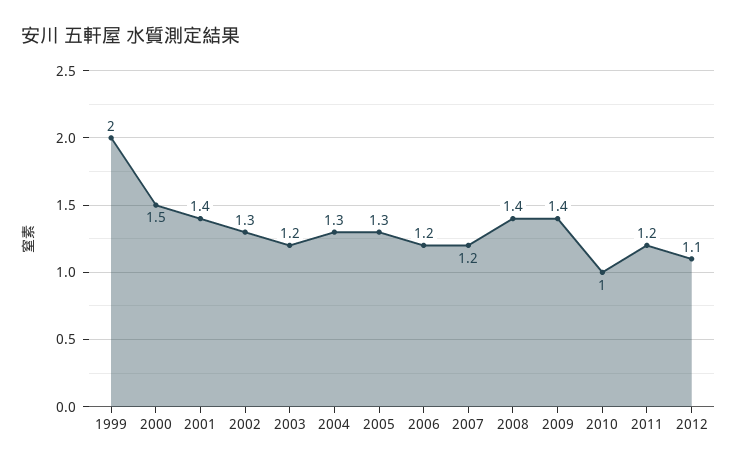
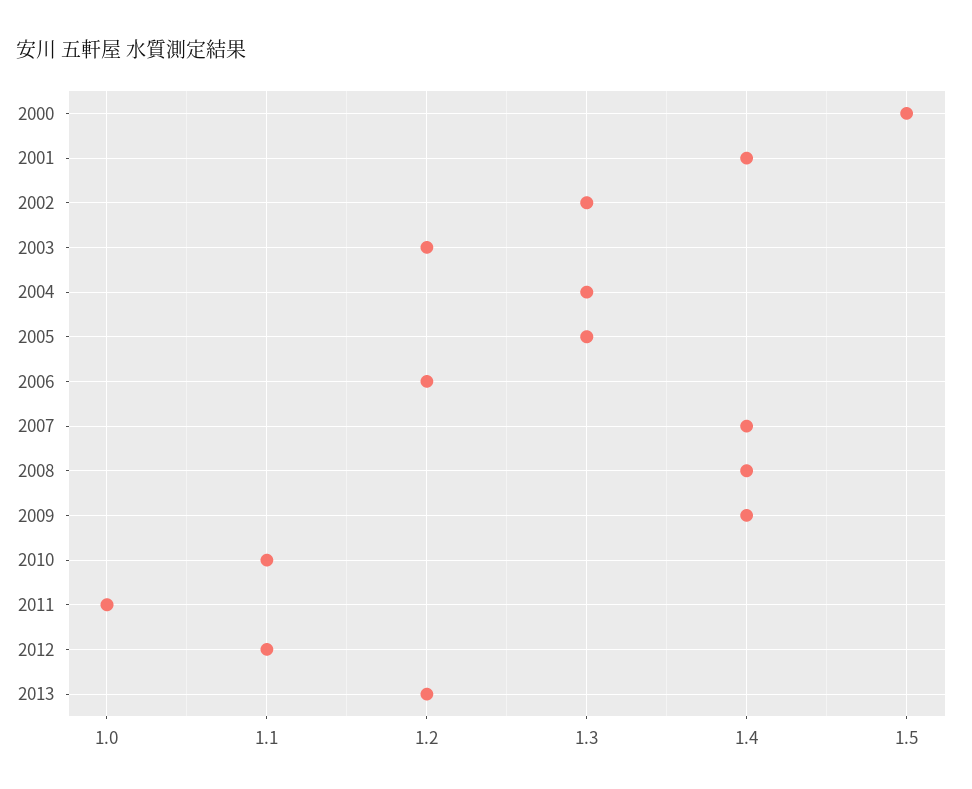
1999: 2 -> none
2007: 1.2 -> 1.4
2010: 1 -> 1.1
2011: 1.2 -> 1
2013: none -> 1.2

